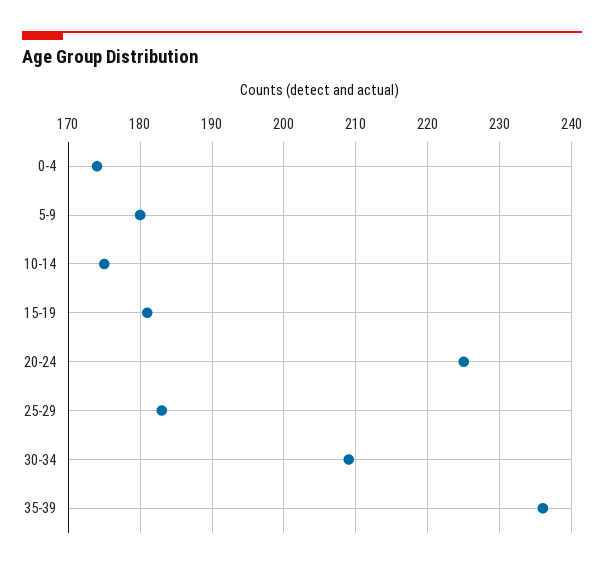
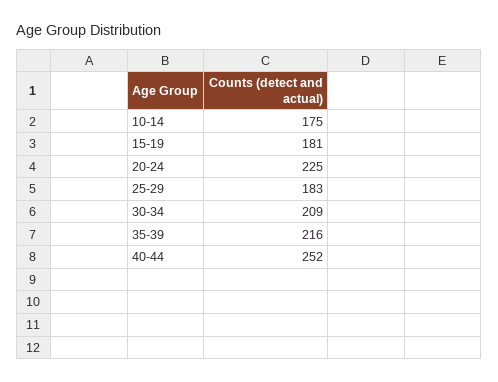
0-4: 174 -> none
5-9: 180 -> none
35-39: 236 -> 216
40-44: none -> 252

